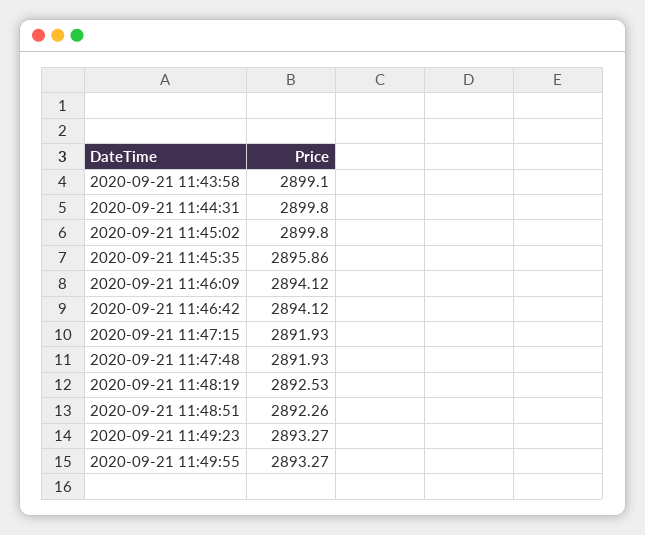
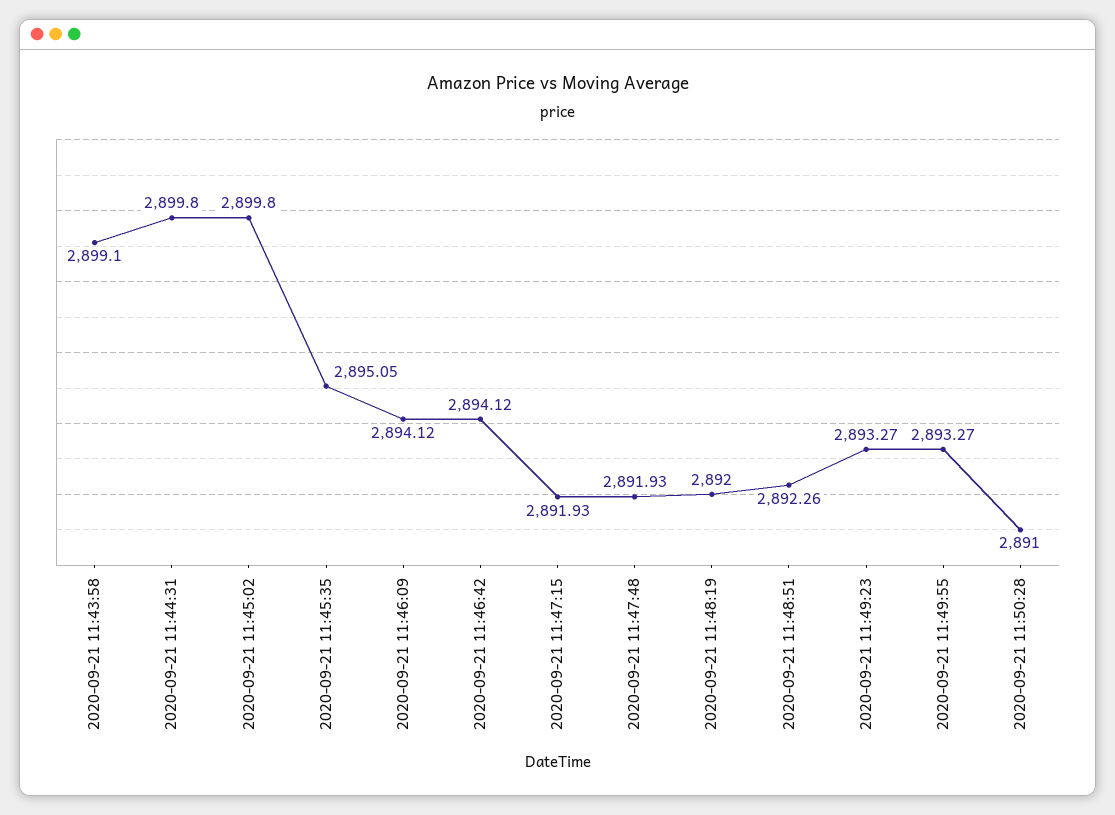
2020-09-21 11:45:35: 2895.86 -> 2895.05
2020-09-21 11:48:19: 2892.53 -> 2892
2020-09-21 11:50:28: none -> 2891

